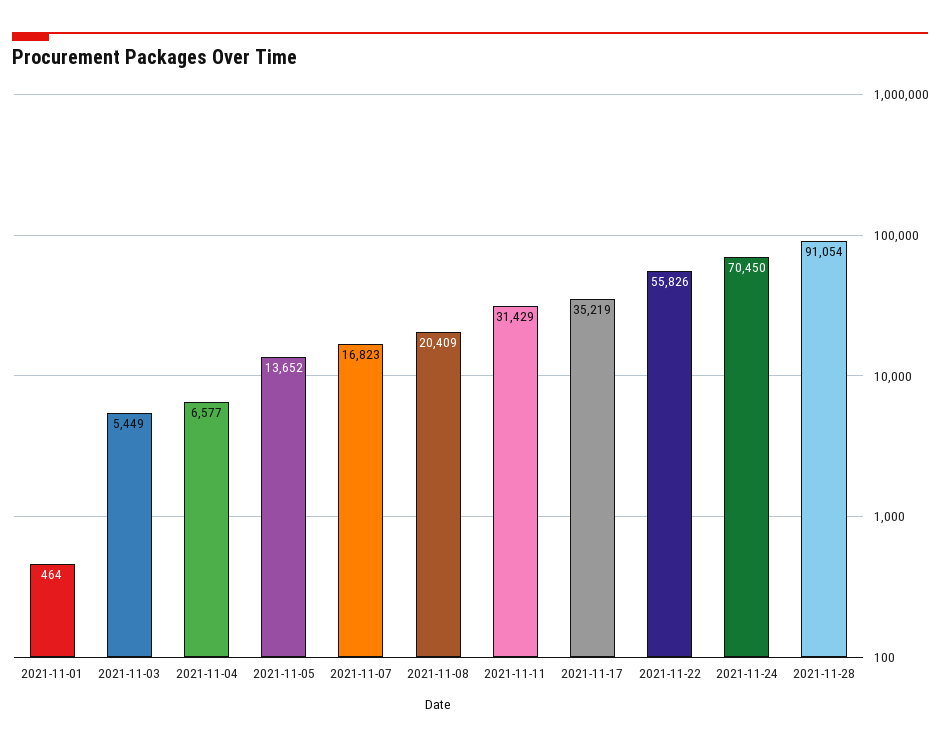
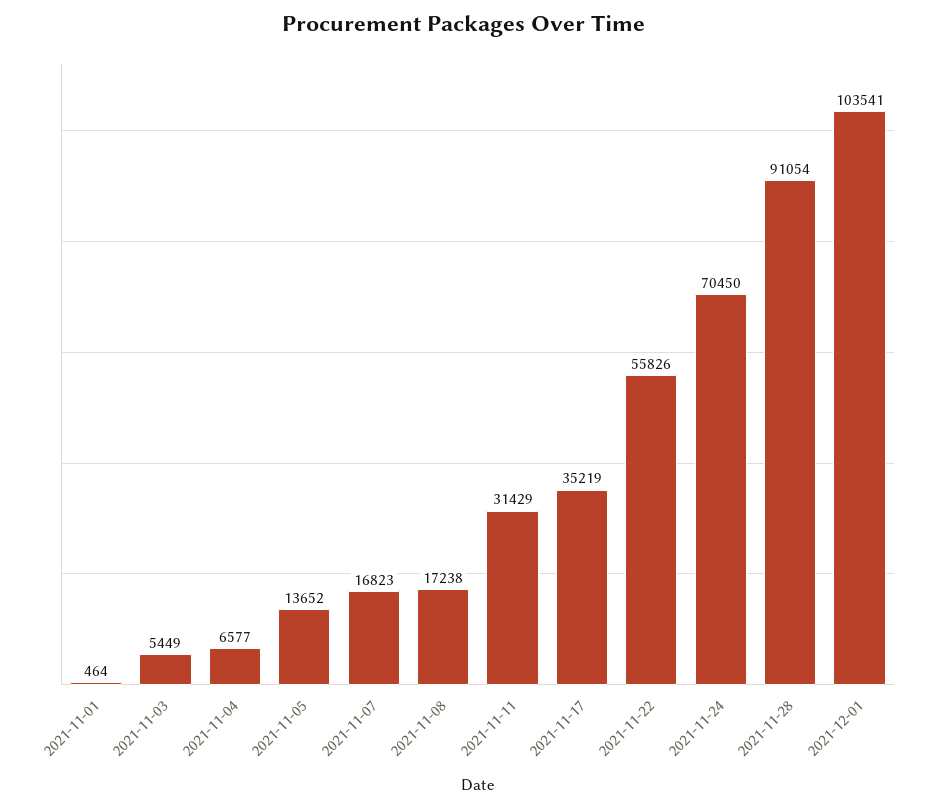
2021-11-08: 20409 -> 17238
2021-12-01: none -> 103541

